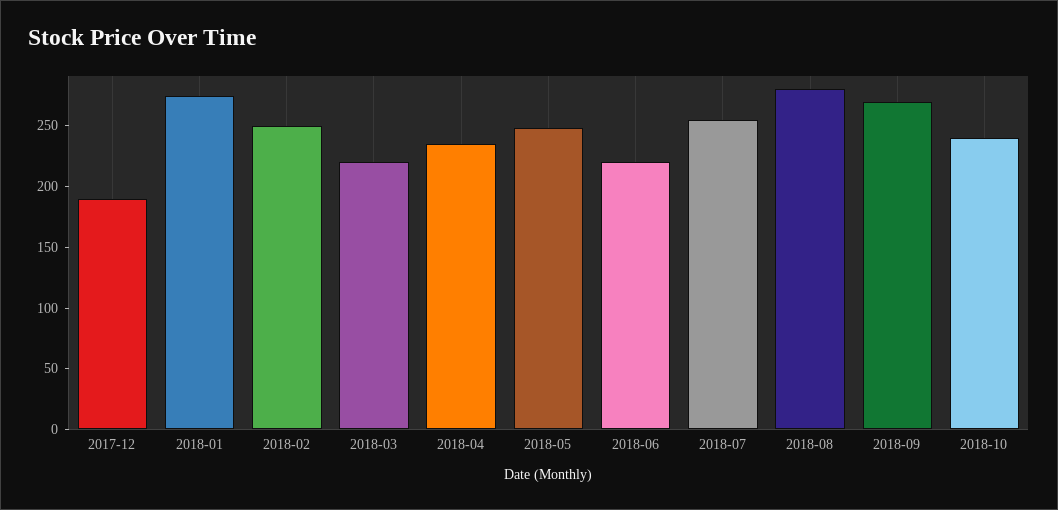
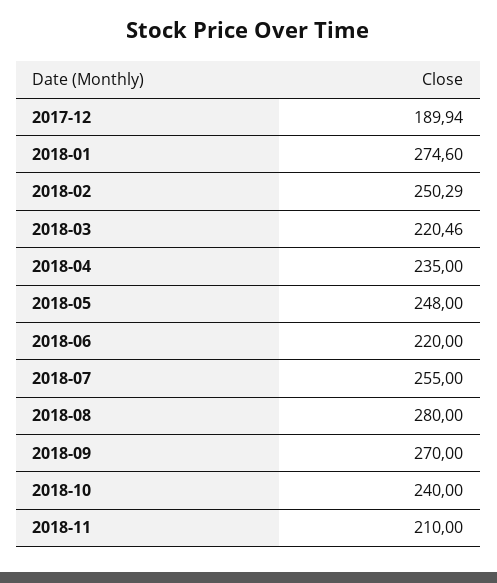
2018-11: none -> 210

